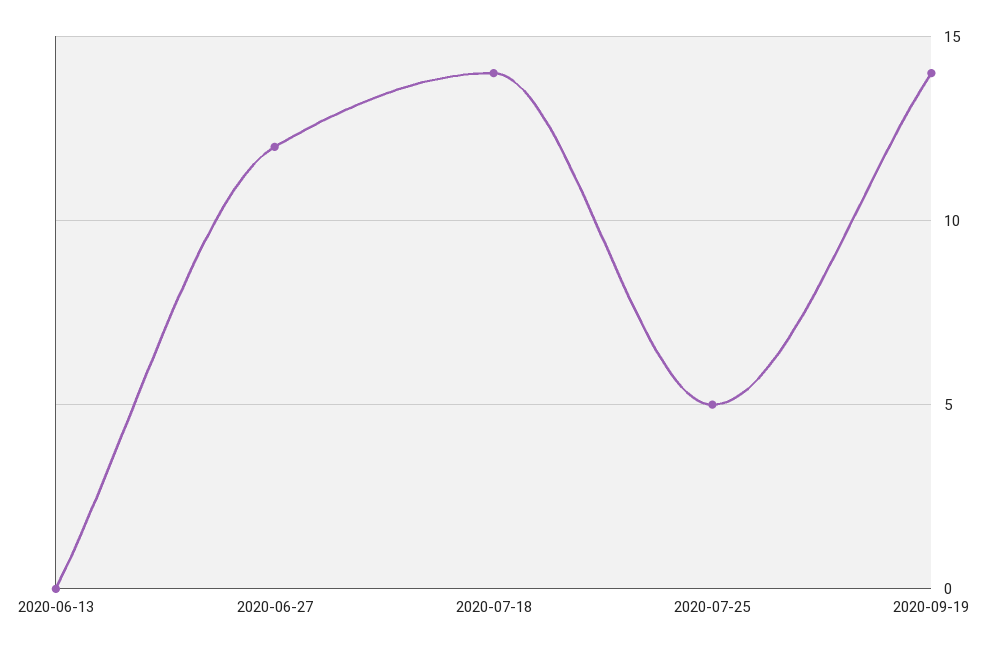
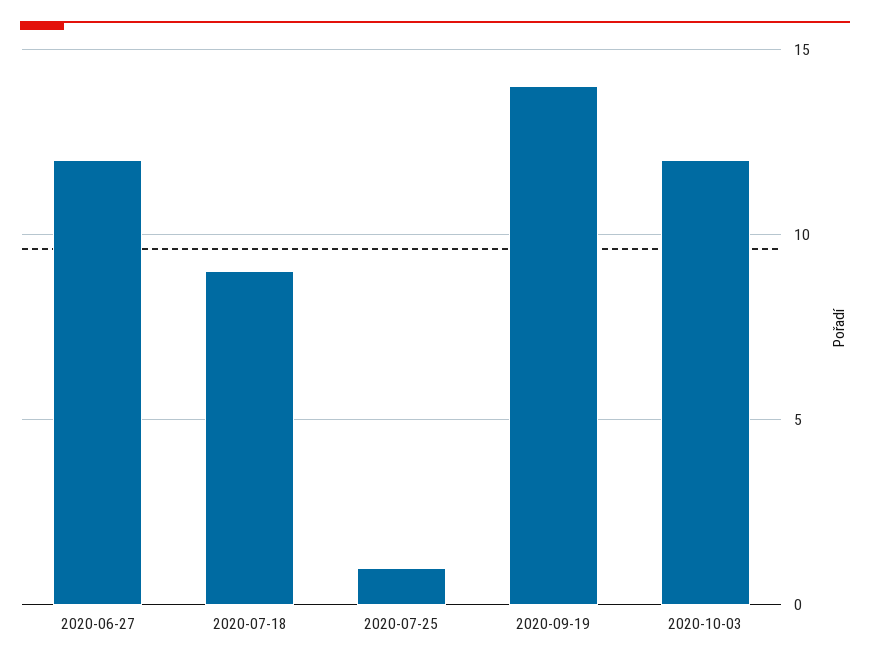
2020-06-13: 0 -> none
2020-07-18: 14 -> 9
2020-07-25: 5 -> 1
2020-10-03: none -> 12

